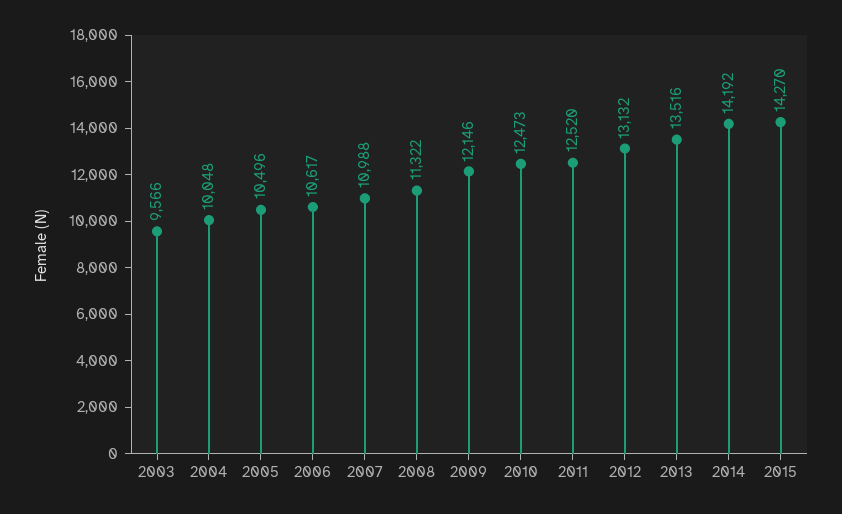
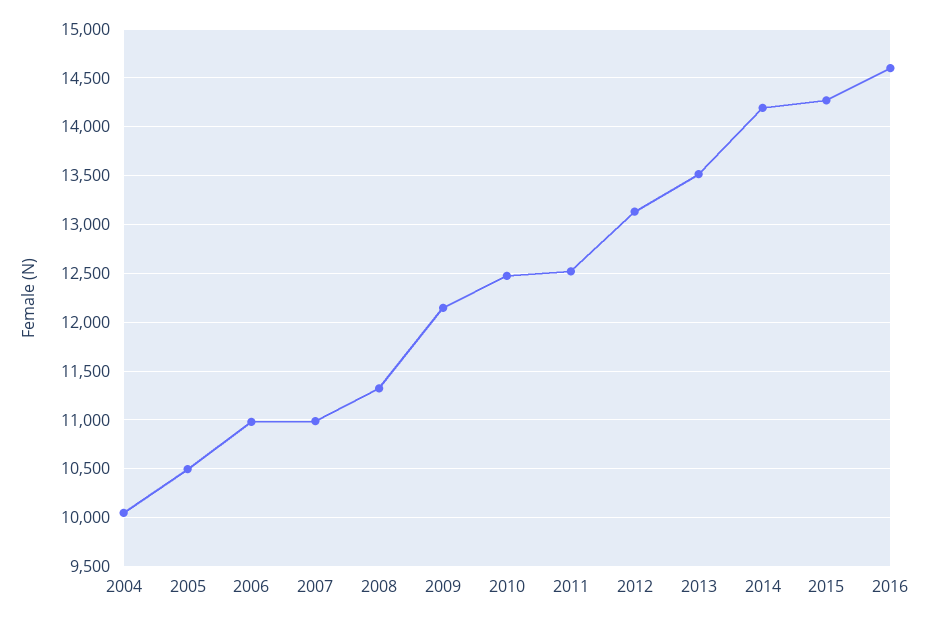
2003: 9566 -> none
2006: 10617 -> 11000
2016: none -> 14600

